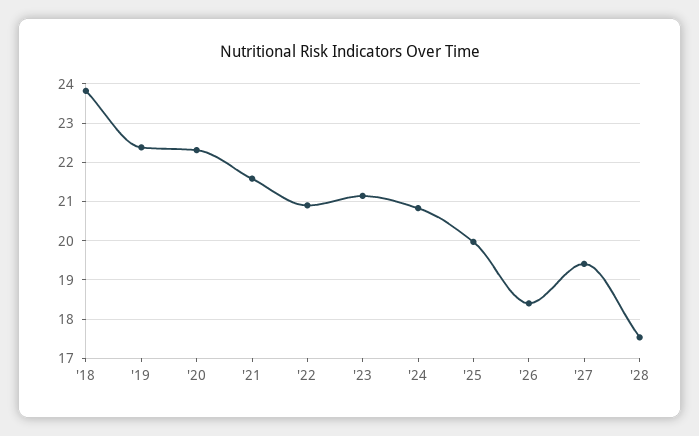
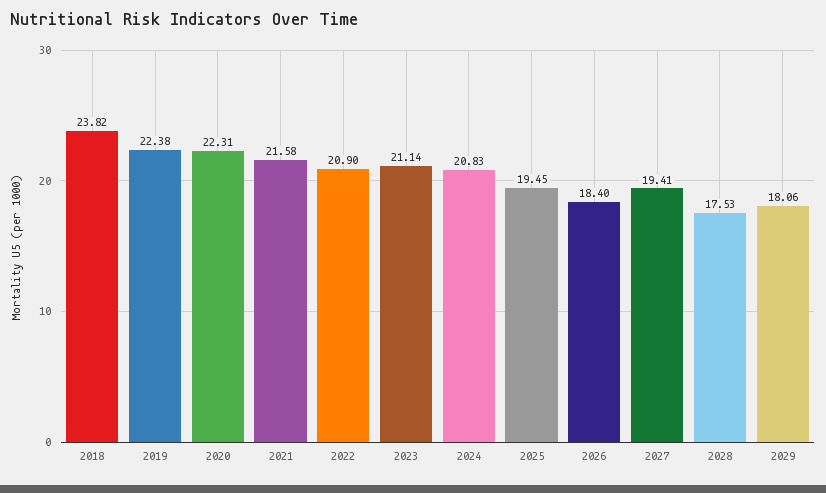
'25: 20 -> 19.45
2029: none -> 18.06

